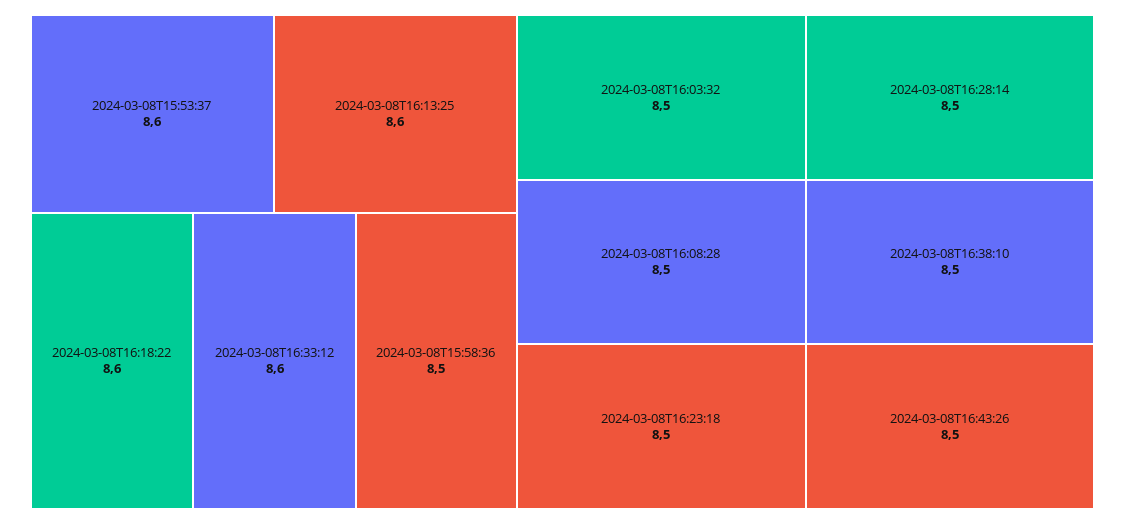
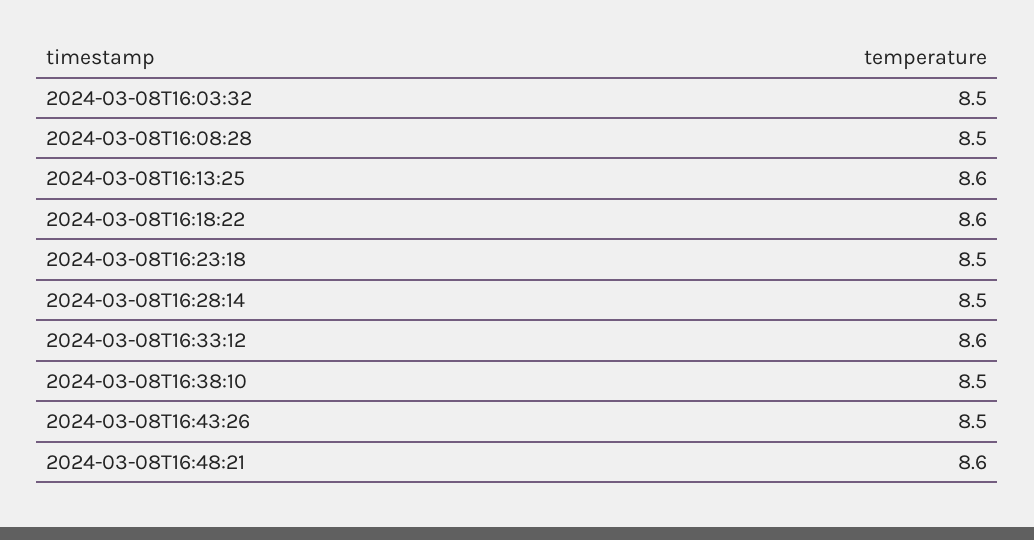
2024-03-08T15:53:37: 8.6 -> none
2024-03-08T15:58:36: 8.5 -> none
2024-03-08T16:48:21: none -> 8.6

